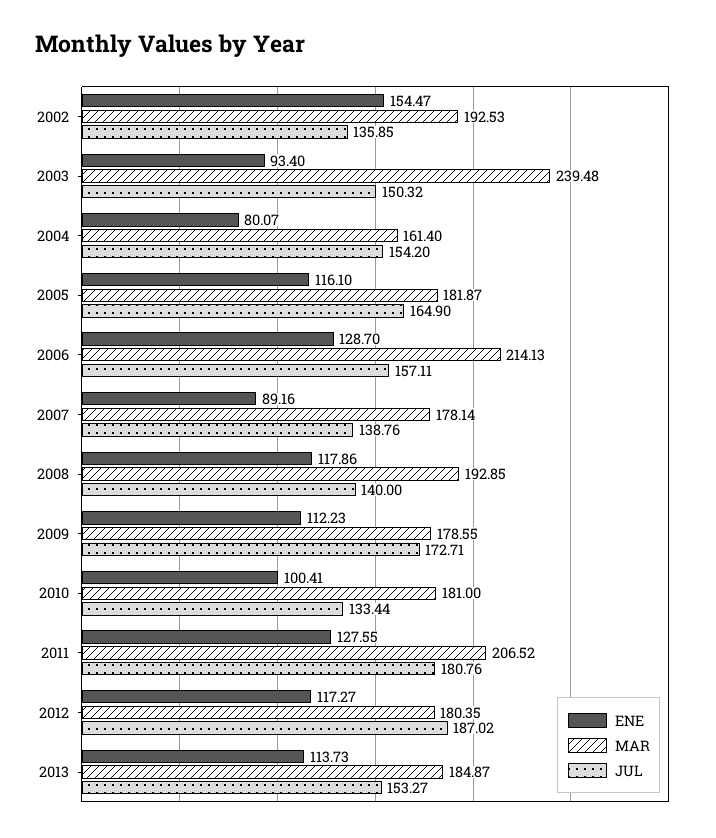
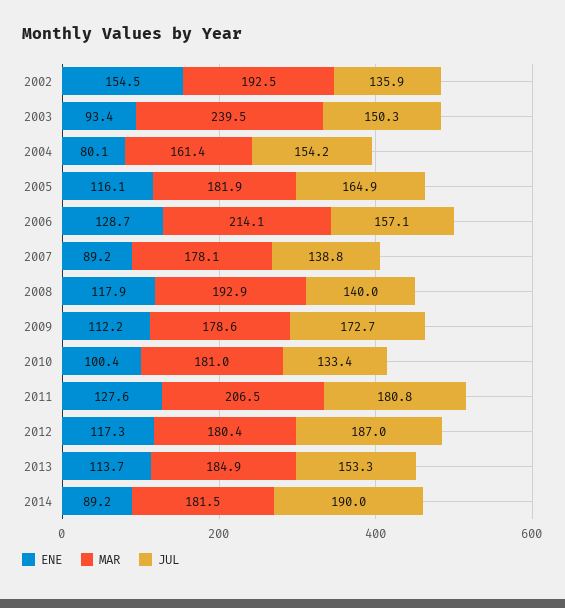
ENE, 2014: none -> 89.2
MAR, 2014: none -> 181.5
JUL, 2014: none -> 190

